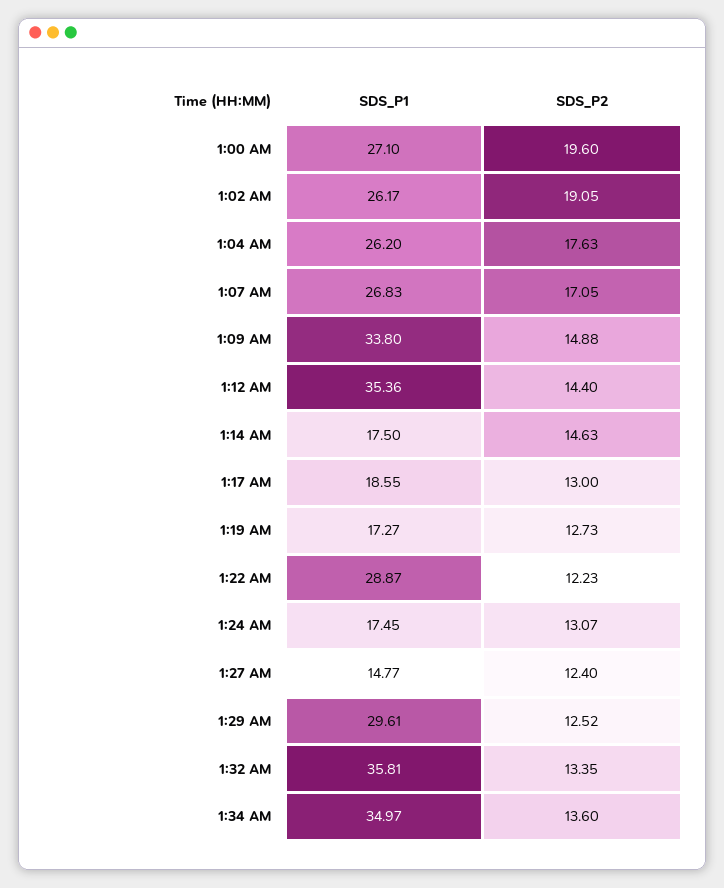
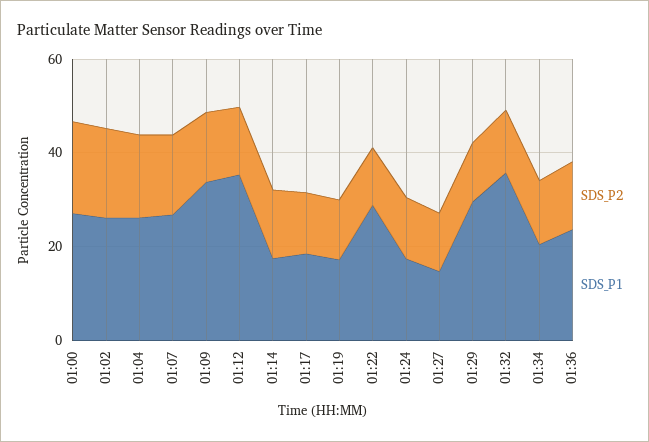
SDS_P1, 1:34 AM: 34.97 -> 20
SDS_P2, 01:36: none -> 15
SDS_P1, 01:36: none -> 25

